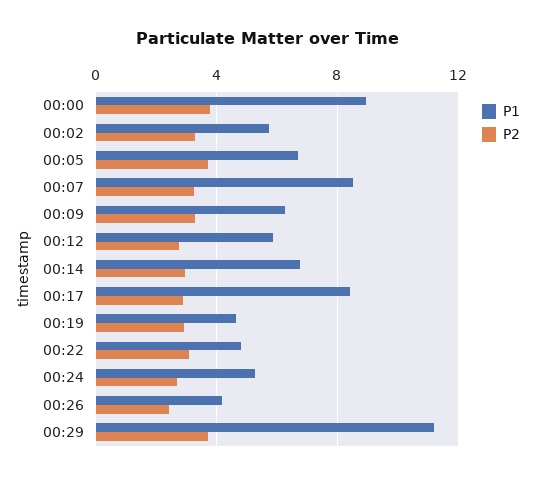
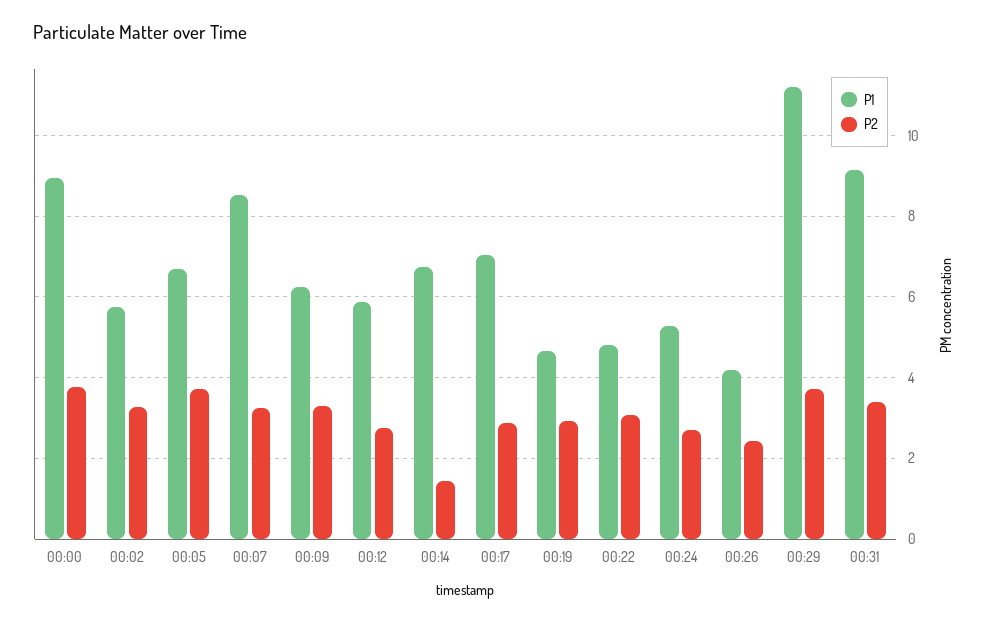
P2, 00:14: 3 -> 1.4
P1, 00:17: 8.5 -> 7
P1, 00:31: none -> 9.2
P2, 00:31: none -> 3.4

